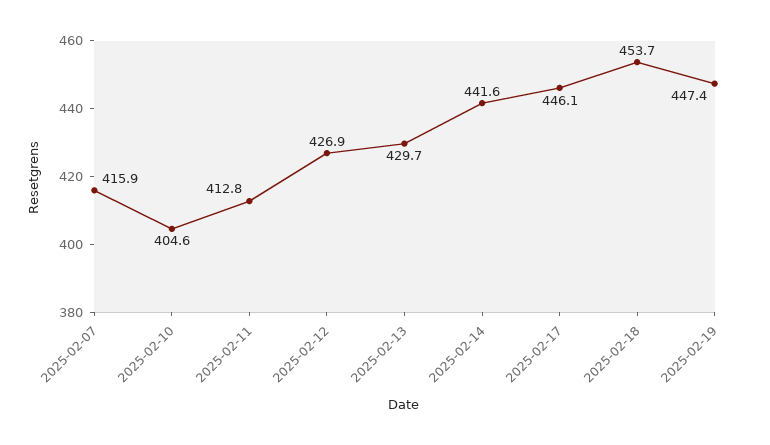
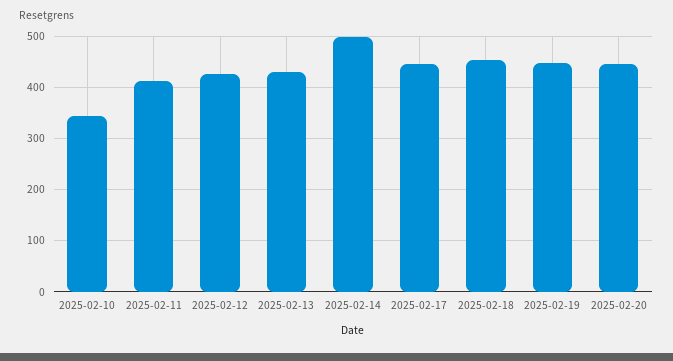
2025-02-07: 415.9 -> none
2025-02-10: 404.6 -> 340
2025-02-14: 441.6 -> 500
2025-02-20: none -> 440

